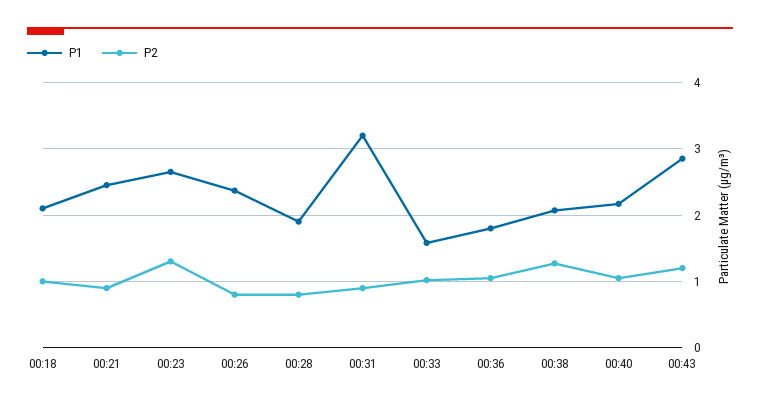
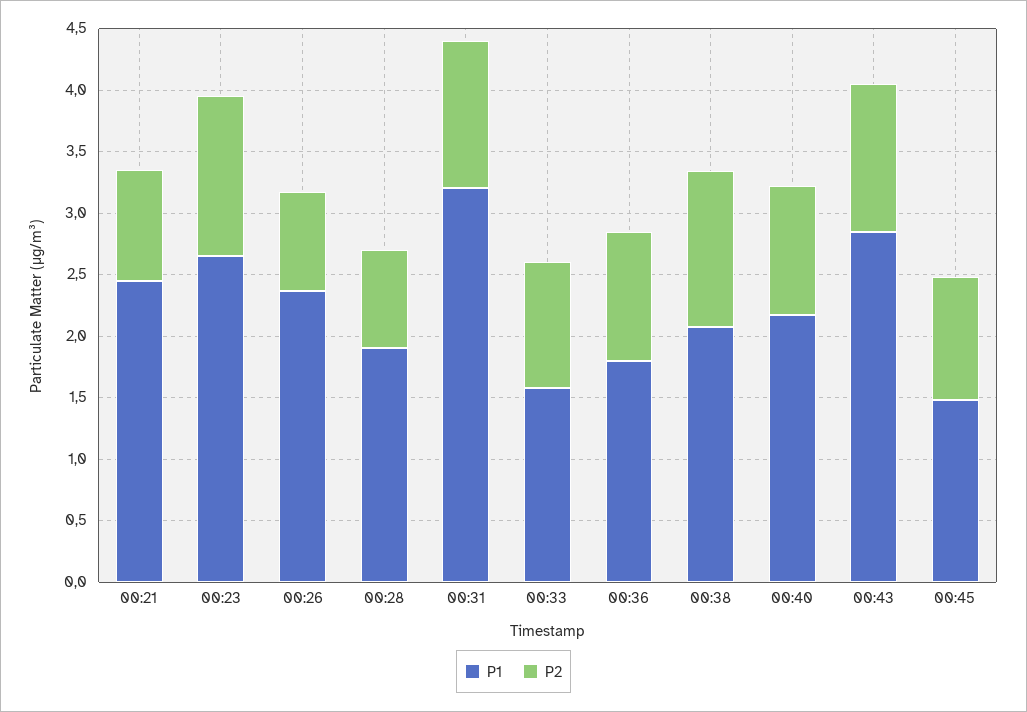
P1, 00:18: 2.1 -> none
P2, 00:18: 1 -> none
P2, 00:31: 0.9 -> 1.2
P1, 00:45: none -> 1.5
P2, 00:45: none -> 1

